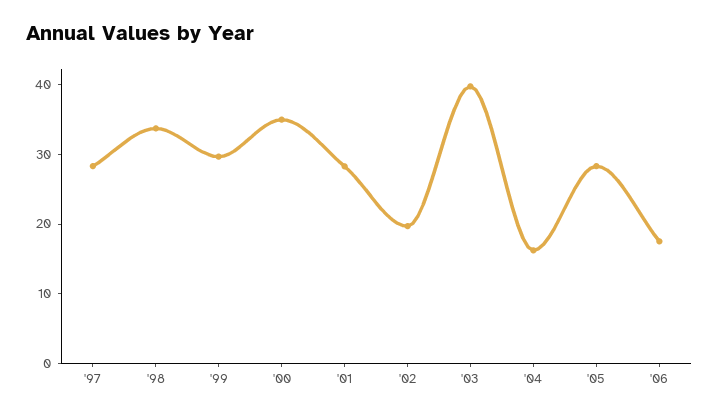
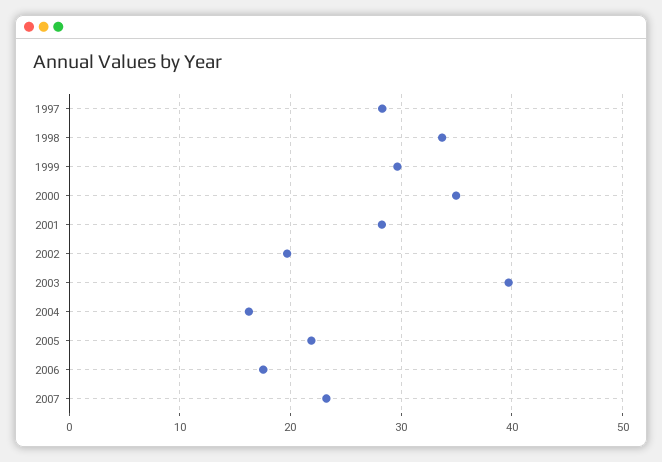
'05: 28 -> 22
2007: none -> 23

